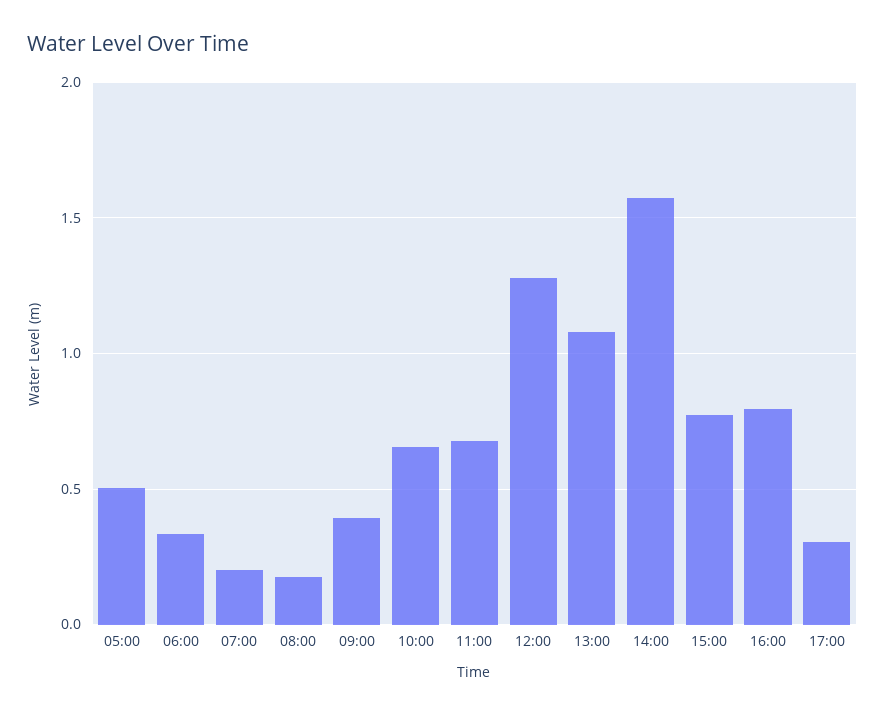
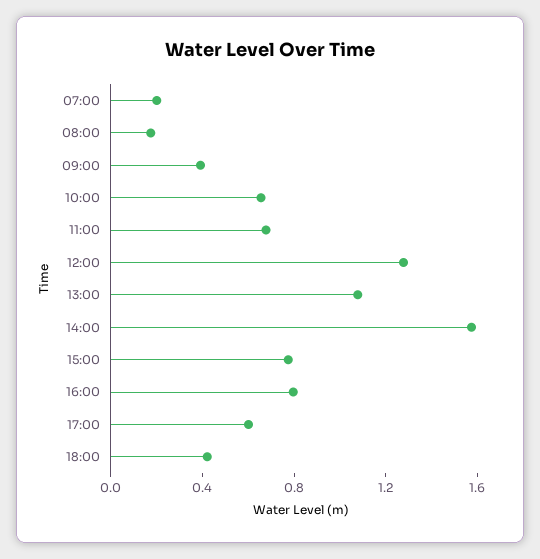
05:00: 0.5 -> none
06:00: 0.35 -> none
17:00: 0.3 -> 0.6
18:00: none -> 0.4

